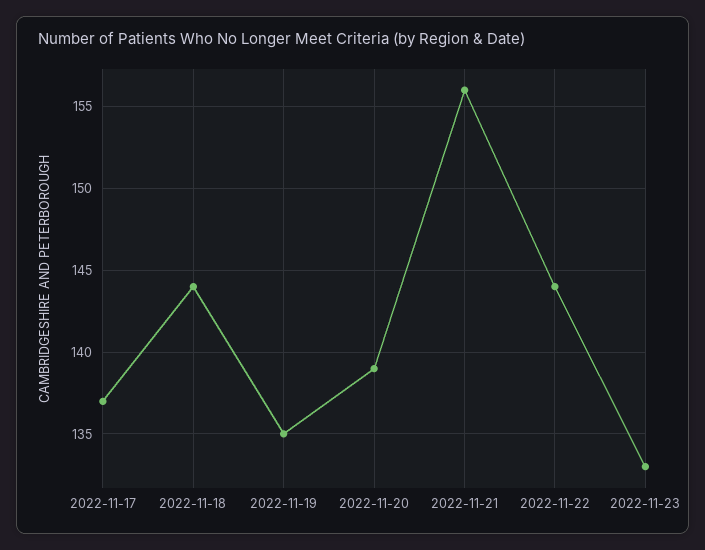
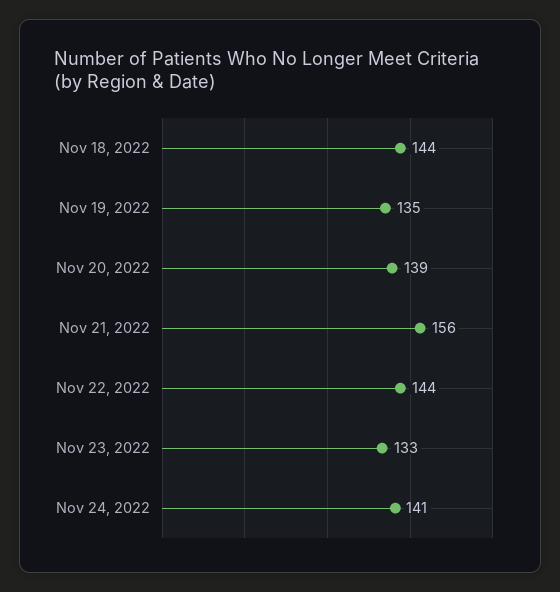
2022-11-17: 137 -> none
Nov 24, 2022: none -> 141

